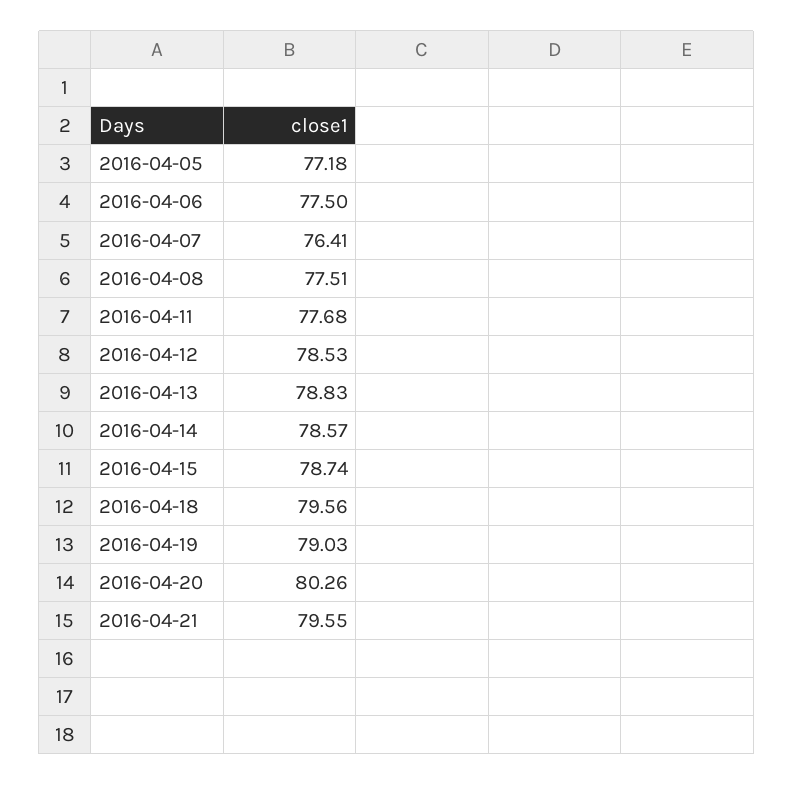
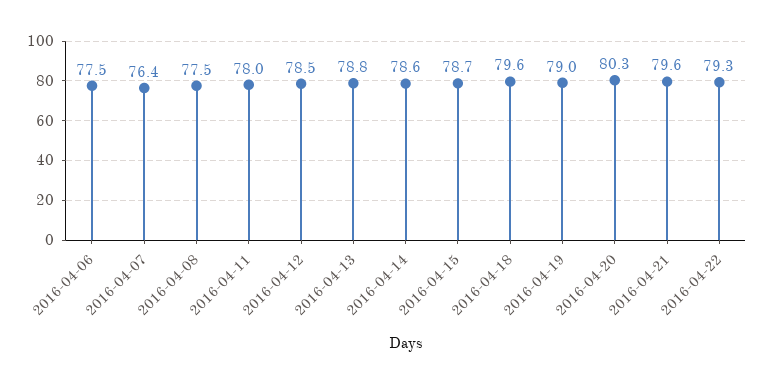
2016-04-05: 77.18 -> none
2016-04-11: 77.68 -> 78
2016-04-22: none -> 79.3

